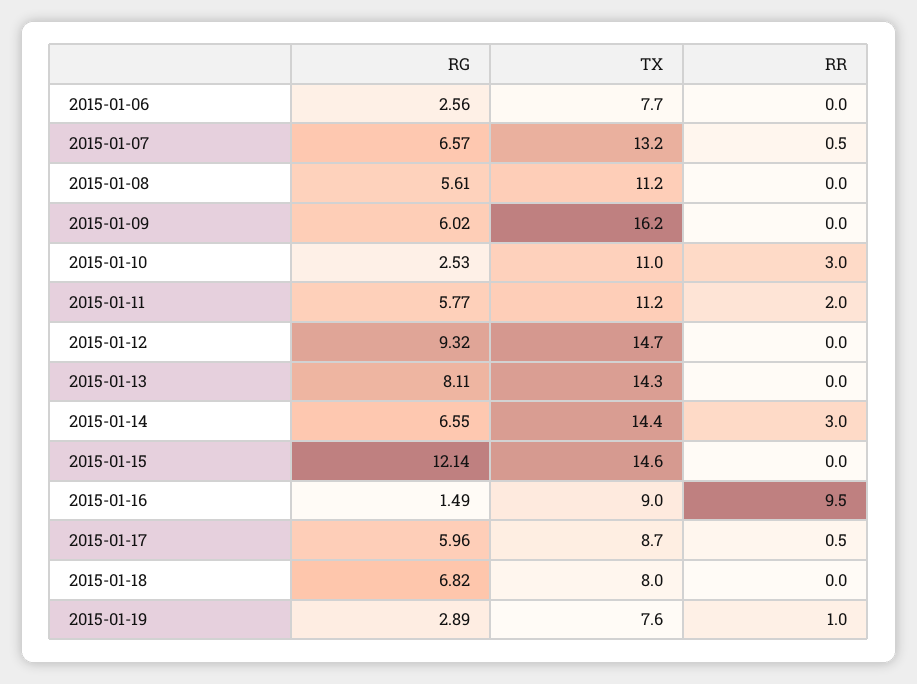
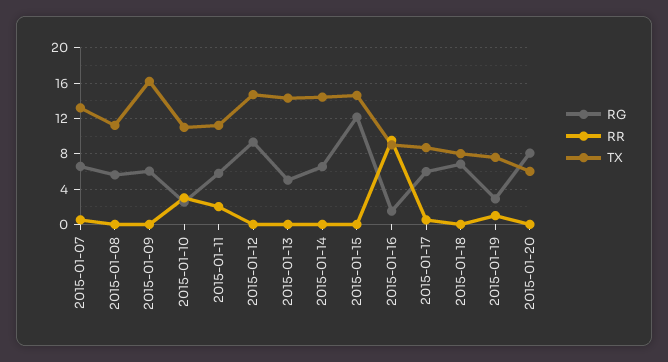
RG, 2015-01-06: 2.56 -> none
TX, 2015-01-06: 7.7 -> none
RR, 2015-01-06: 0 -> none
RG, 2015-01-13: 8.11 -> 5
RR, 2015-01-14: 3 -> 0
RG, 2015-01-20: none -> 8
RR, 2015-01-20: none -> 0
TX, 2015-01-20: none -> 6

